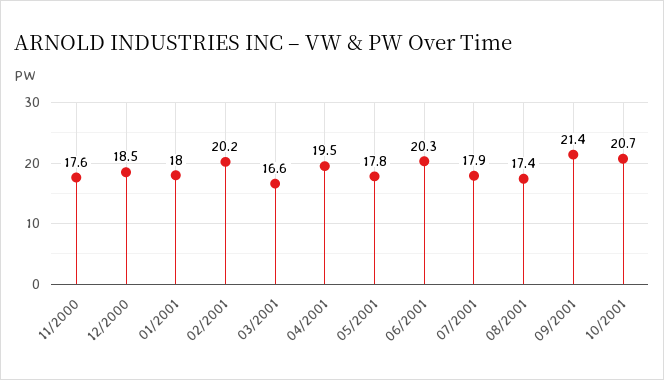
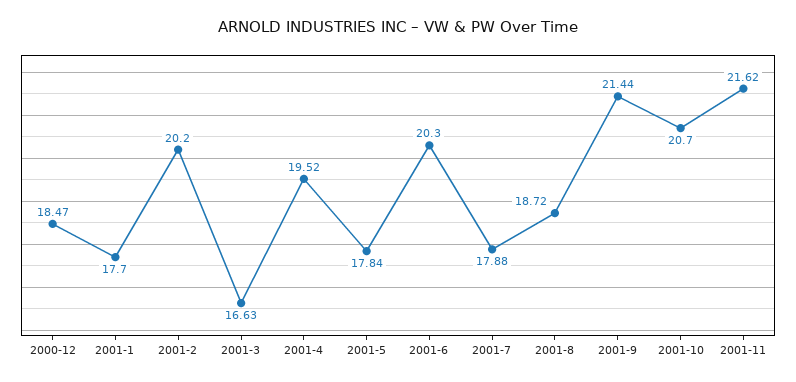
11/2000: 17.6 -> none
01/2001: 18 -> 17.7
08/2001: 17.4 -> 18.72
2001-11: none -> 21.62

